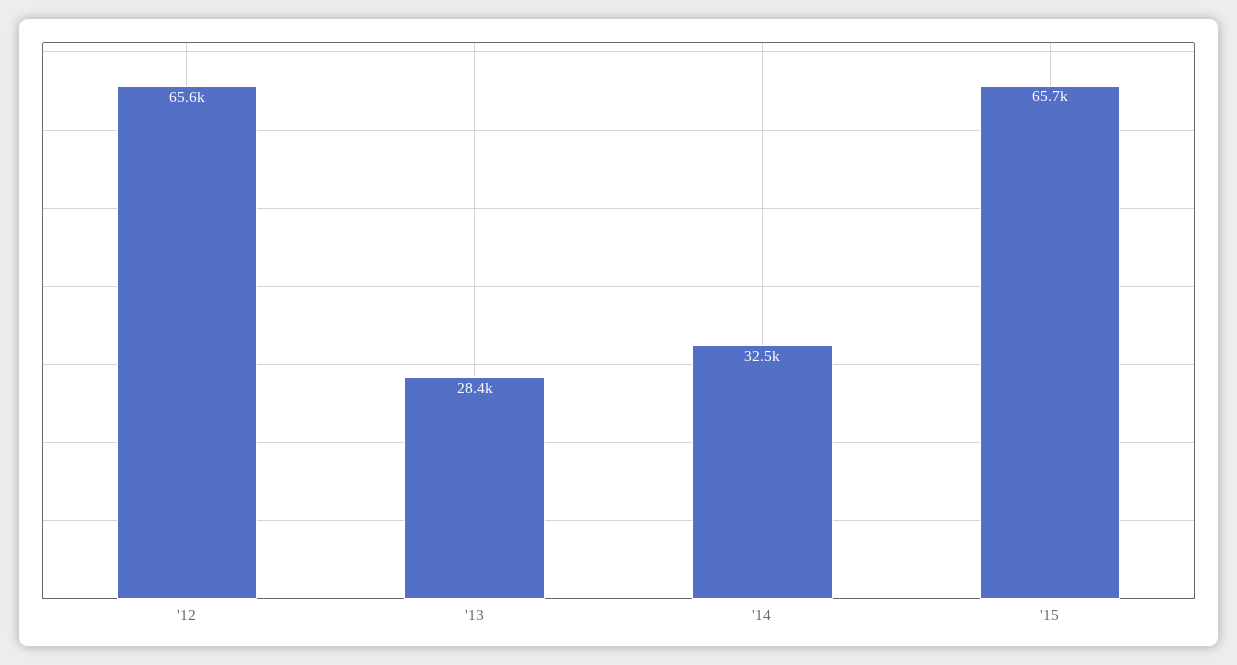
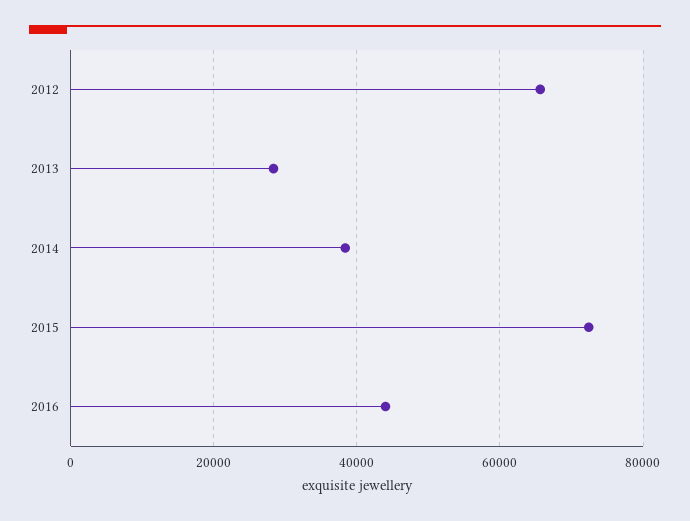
'14: 32500 -> 38000
'15: 65700 -> 72000
2016: none -> 44000

